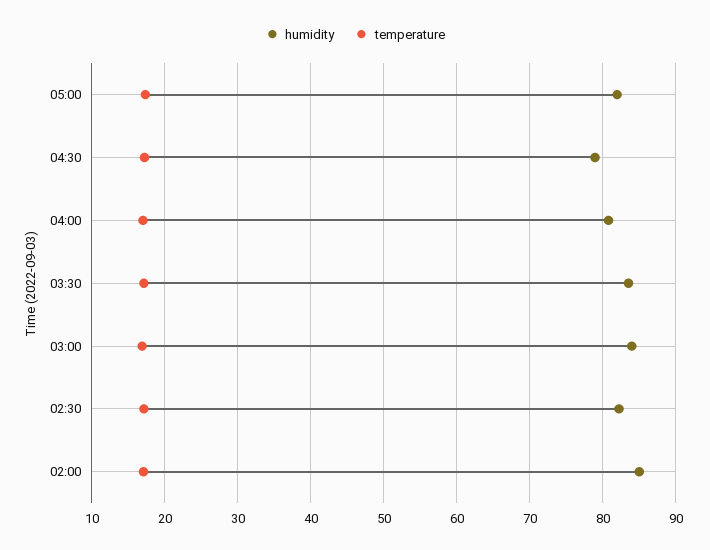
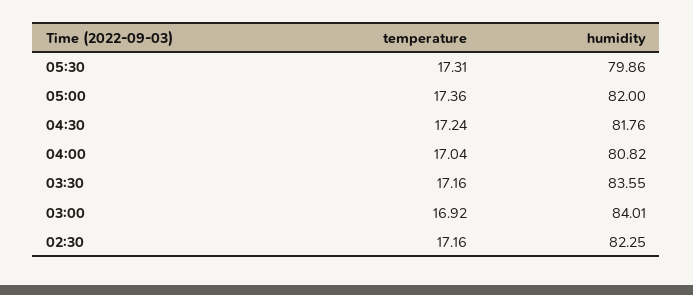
humidity, 04:30: 79 -> 81.76
humidity, 02:00: 85 -> none
temperature, 02:00: 17 -> none
temperature, 05:30: none -> 17.31
humidity, 05:30: none -> 79.86

